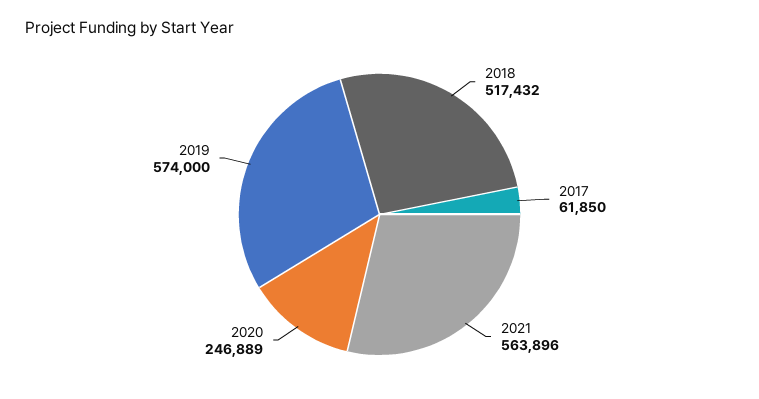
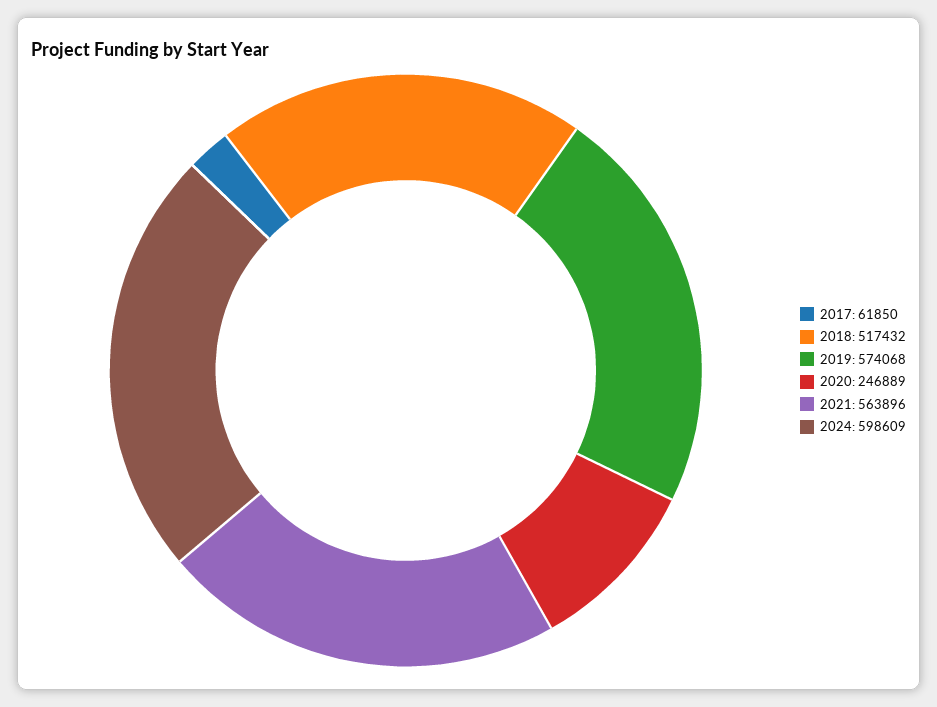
2019: 574000 -> 574068
2024: none -> 598609

